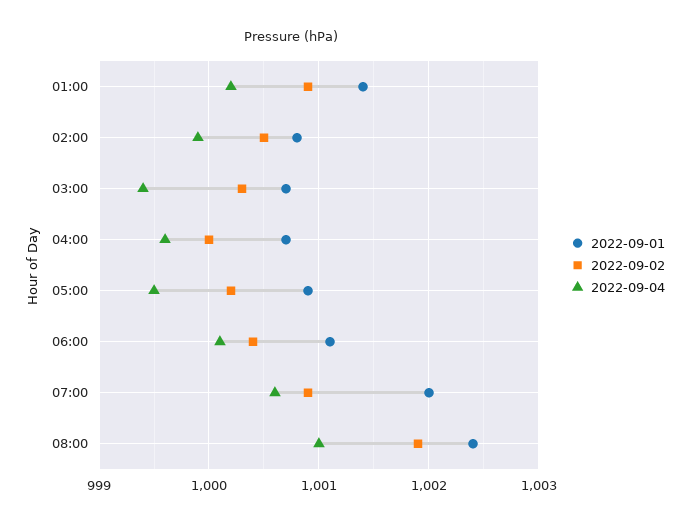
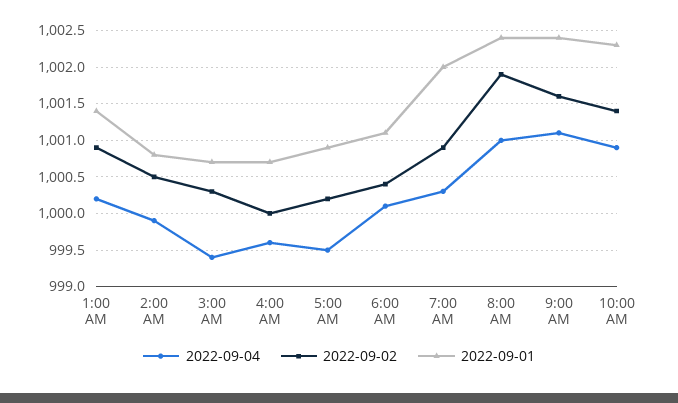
2022-09-04, 07:00: 1000.6 -> 1000.3
2022-09-04, 9:00 AM: none -> 1001.1
2022-09-02, 9:00 AM: none -> 1001.6
2022-09-01, 9:00 AM: none -> 1002.4
2022-09-04, 10:00 AM: none -> 1000.9
2022-09-02, 10:00 AM: none -> 1001.4
2022-09-01, 10:00 AM: none -> 1002.3

